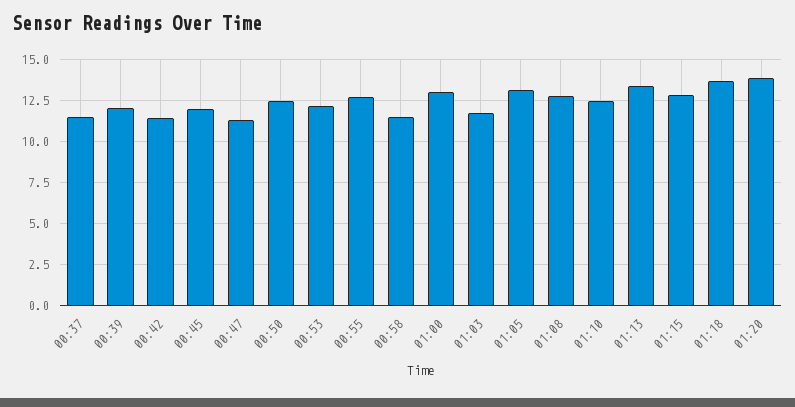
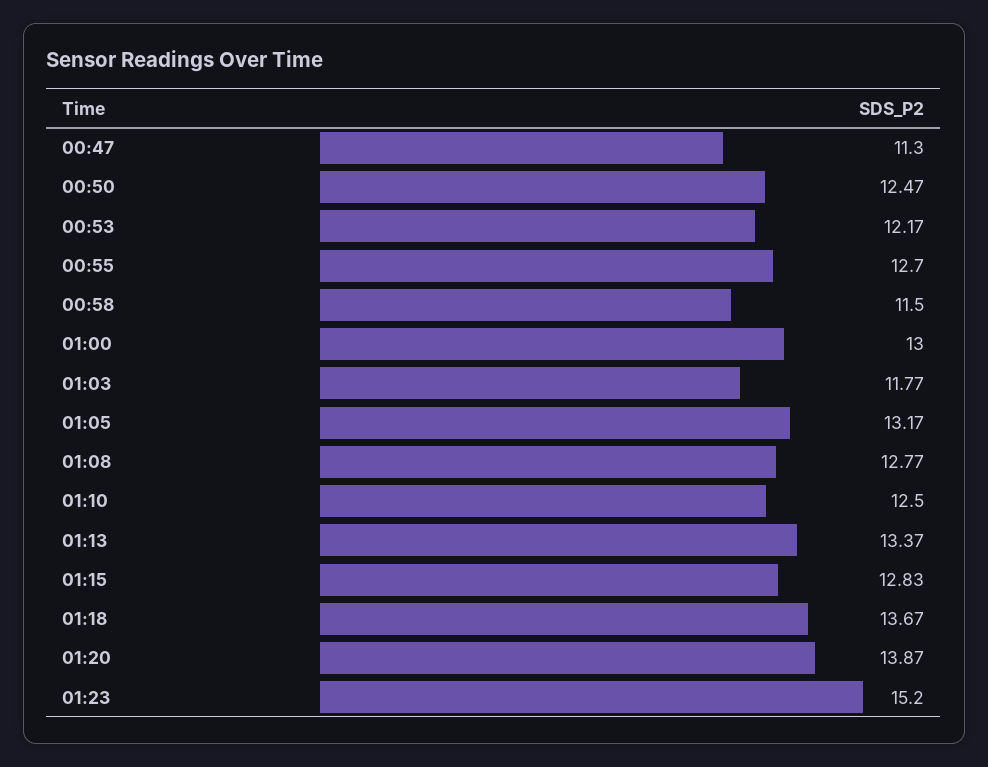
00:37: 11.5 -> none
00:39: 12 -> none
00:42: 11.5 -> none
00:45: 12 -> none
01:23: none -> 15.2

